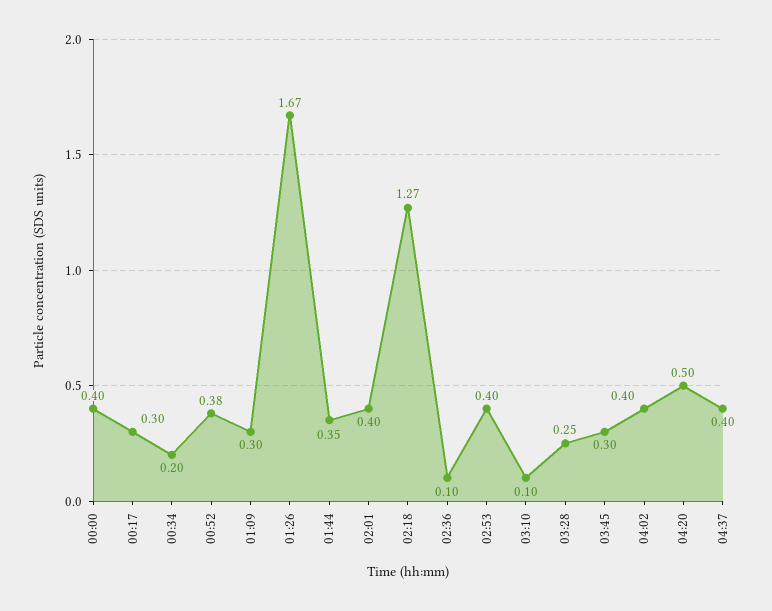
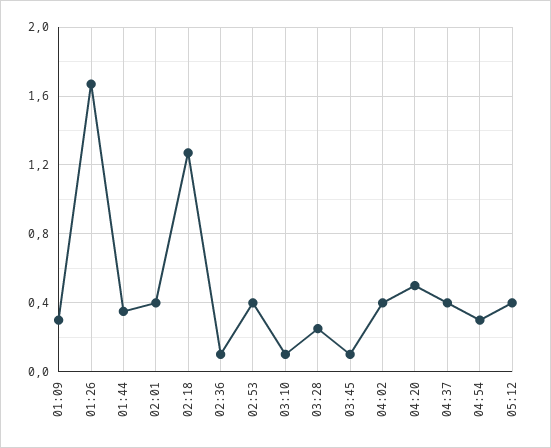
00:00: 0.4 -> none
00:17: 0.3 -> none
00:34: 0.2 -> none
00:52: 0.38 -> none
03:45: 0.3 -> 0.1
04:54: none -> 0.3
05:12: none -> 0.4

